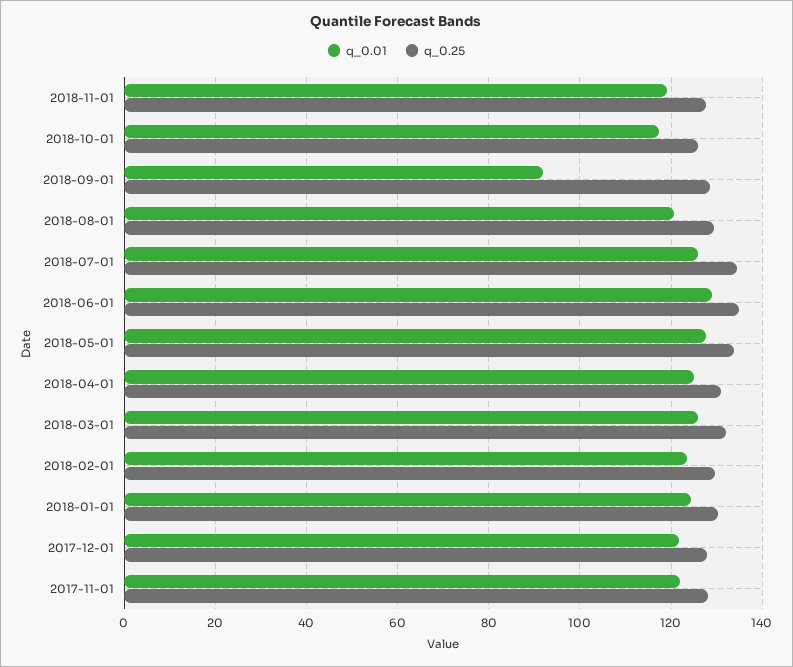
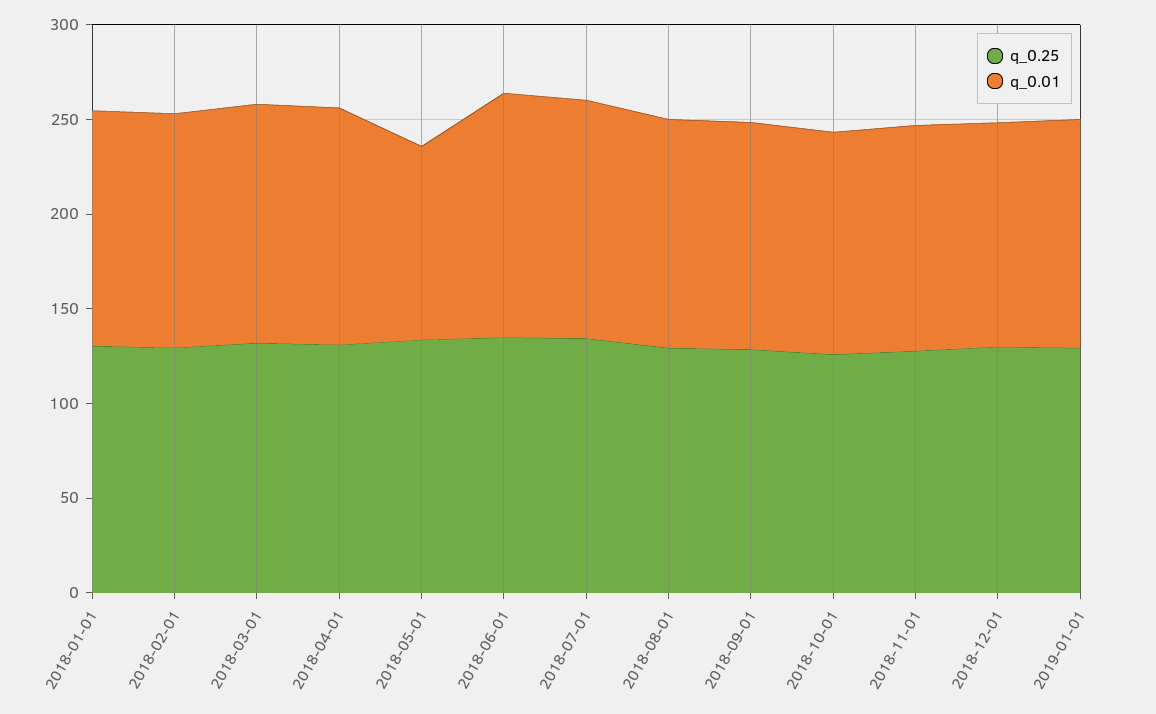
q_0.01, 2018-09-01: 92 -> 120
q_0.01, 2018-05-01: 128 -> 100
q_0.01, 2017-12-01: 122 -> none
q_0.25, 2017-12-01: 128 -> none
q_0.01, 2017-11-01: 122 -> none
q_0.25, 2017-11-01: 128 -> none
q_0.25, 2018-12-01: none -> 130
q_0.01, 2018-12-01: none -> 120
q_0.25, 2019-01-01: none -> 130
q_0.01, 2019-01-01: none -> 120

